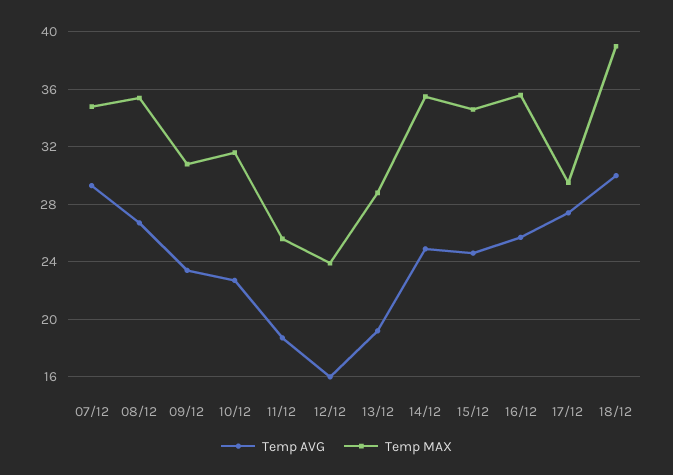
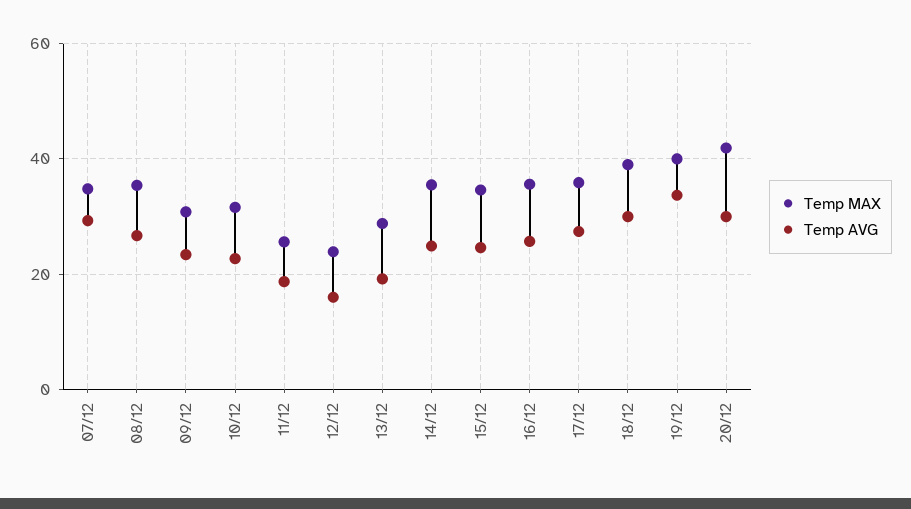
Temp MAX, 17/12: 29.5 -> 36
Temp MAX, 19/12: none -> 40
Temp AVG, 19/12: none -> 34
Temp MAX, 20/12: none -> 42
Temp AVG, 20/12: none -> 30

